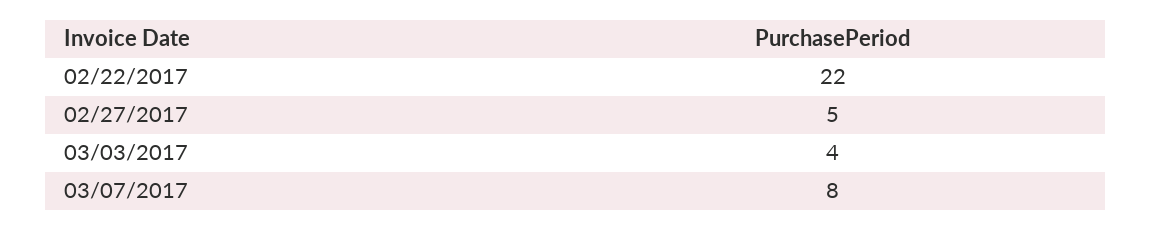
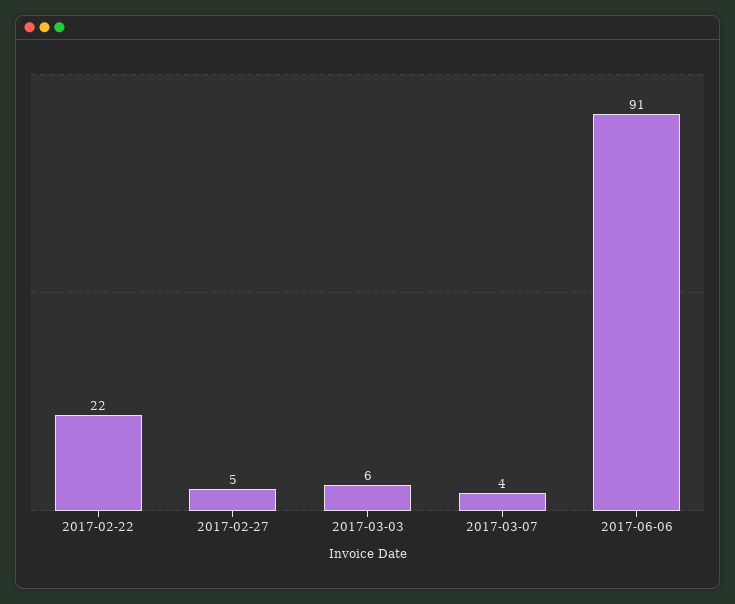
03/03/2017: 4 -> 6
03/07/2017: 8 -> 4
2017-06-06: none -> 91

